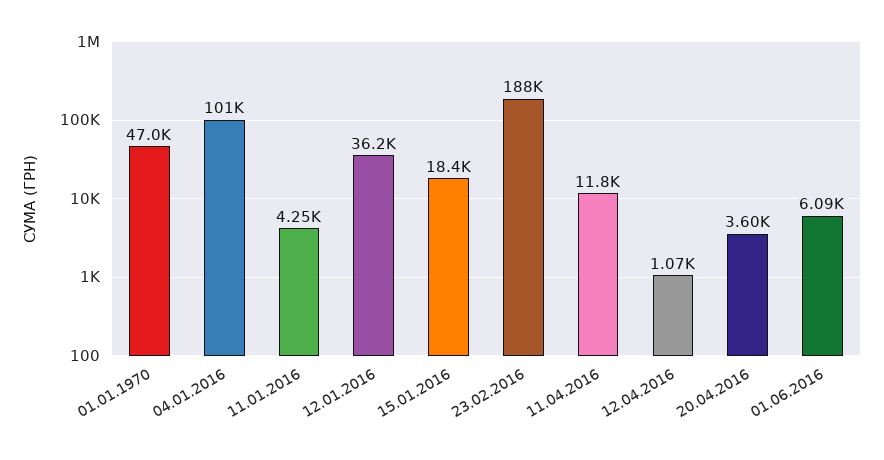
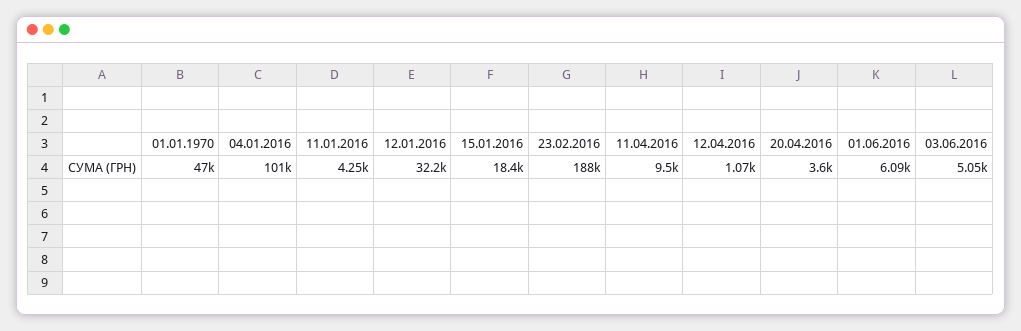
12.01.2016: 36200 -> 32200
11.04.2016: 11800 -> 9500
03.06.2016: none -> 5050

